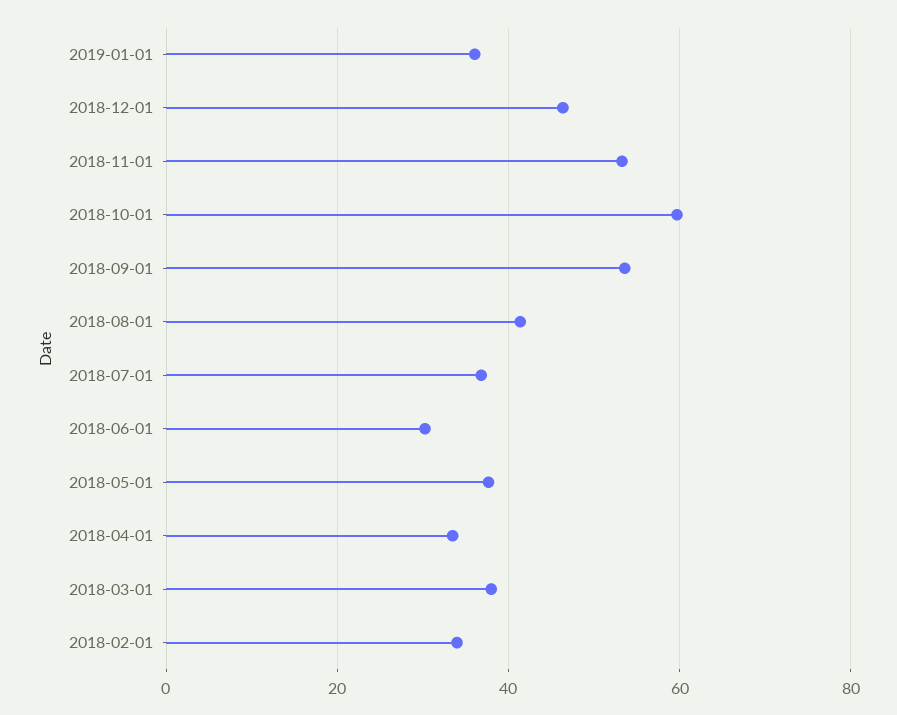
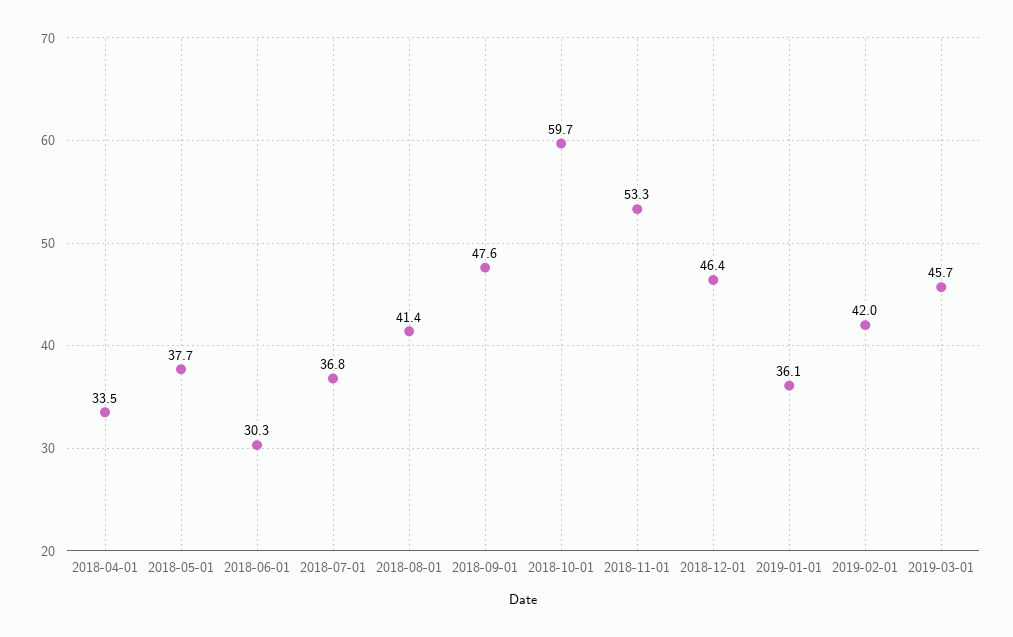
2018-09-01: 54 -> 47.6
2018-03-01: 38 -> none
2018-02-01: 34 -> none
2019-02-01: none -> 42
2019-03-01: none -> 45.7

